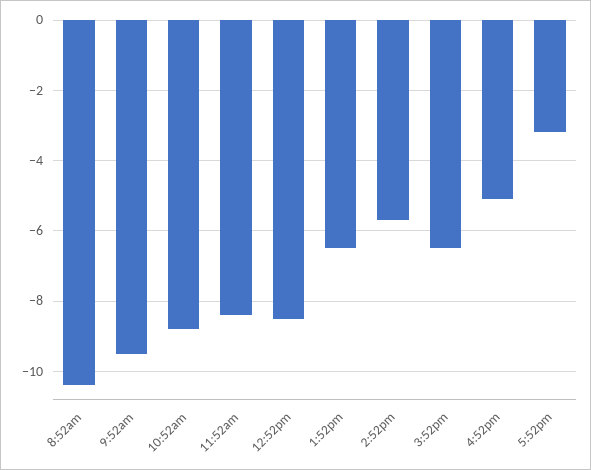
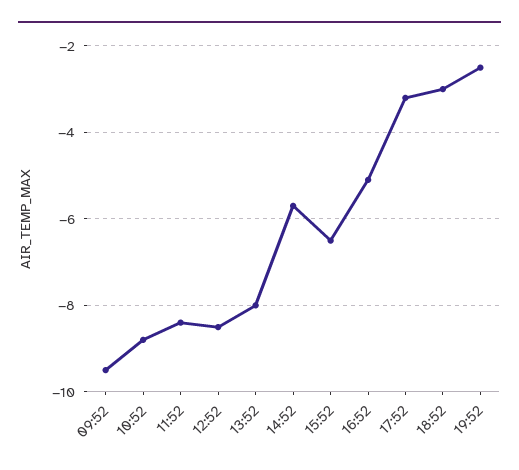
8:52am: -10.5 -> none
1:52pm: -6.5 -> -8
18:52: none -> -3
19:52: none -> -2.5

